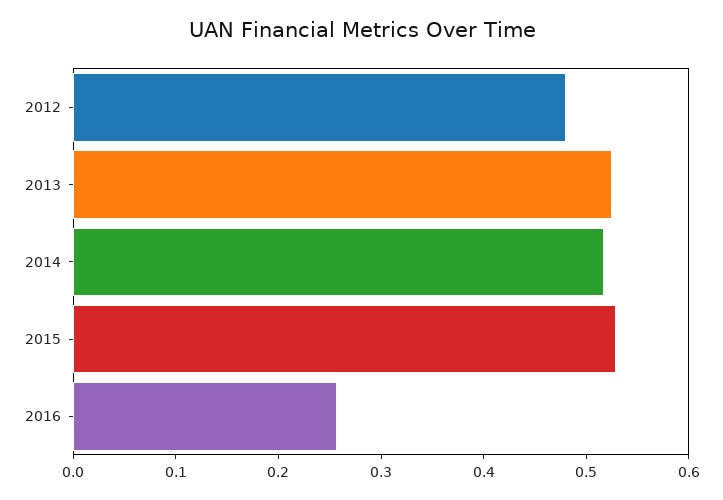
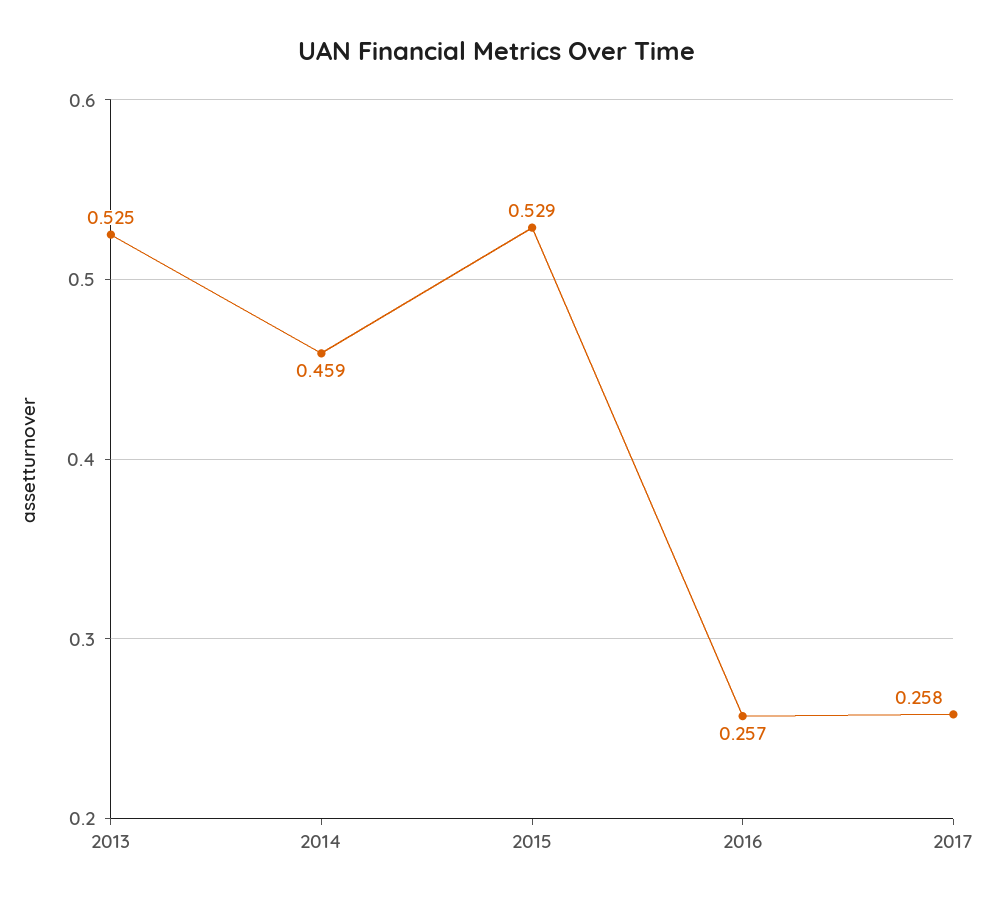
2012: 0.48 -> none
2014: 0.52 -> 0.459
2017: none -> 0.258

